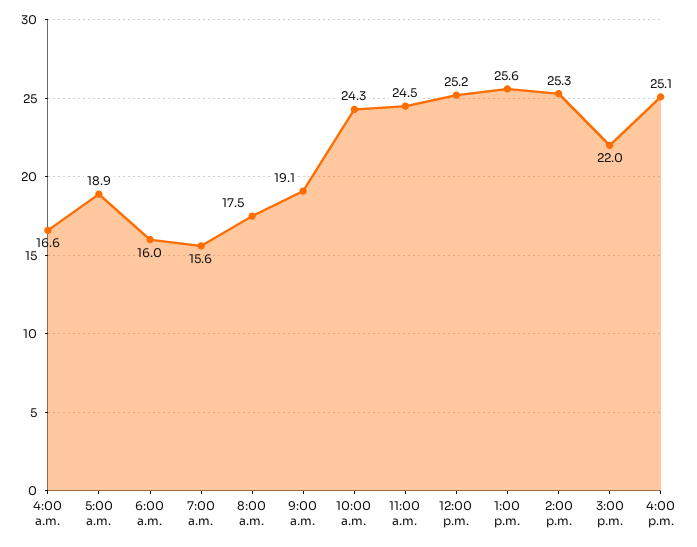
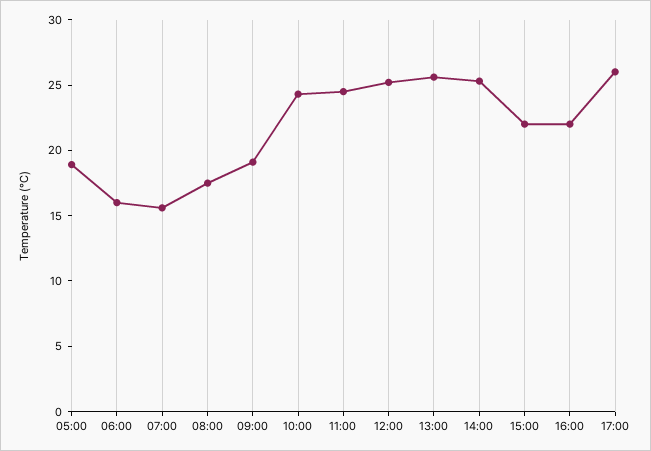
4:00 a.m.: 16.6 -> none
4:00 p.m.: 25.1 -> 22
17:00: none -> 26

